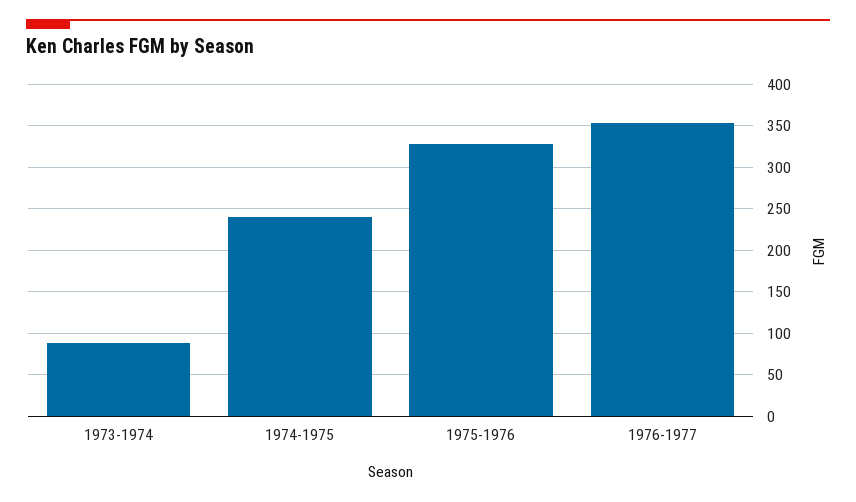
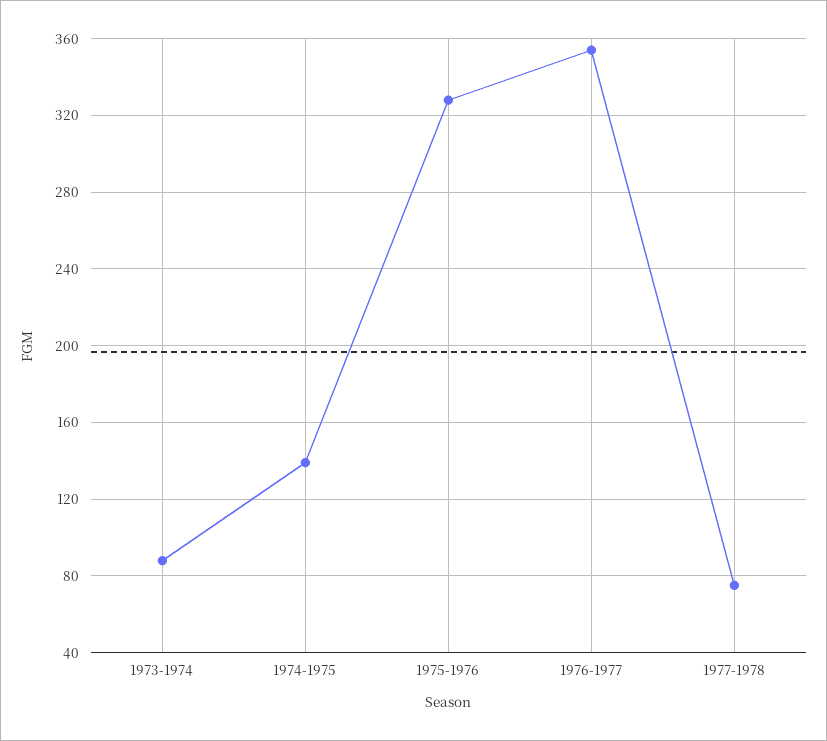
1974-1975: 240 -> 140
1977-1978: none -> 75

